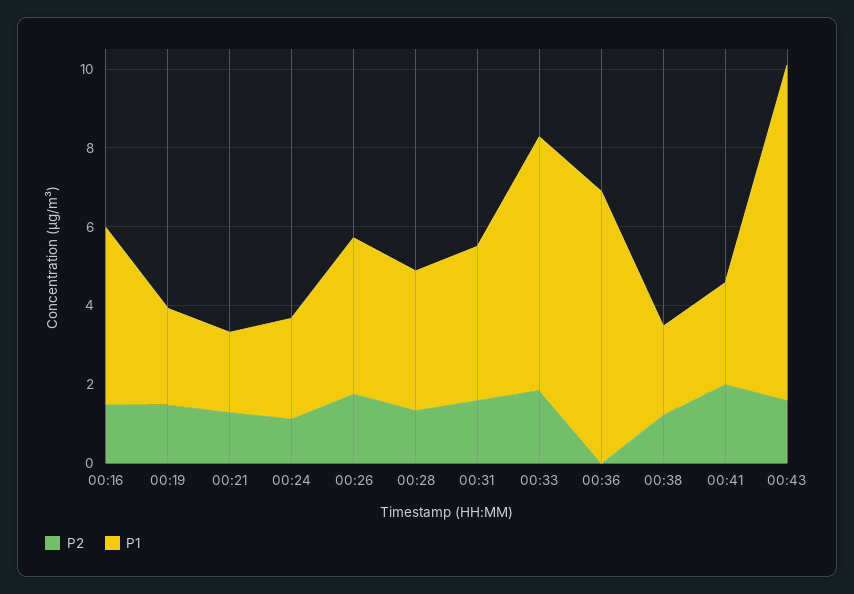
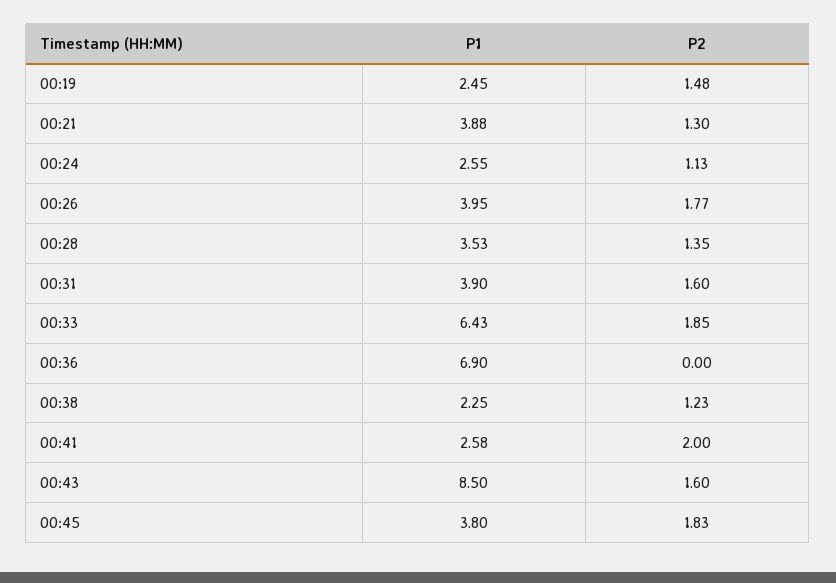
P2, 00:16: 1.5 -> none
P1, 00:16: 4.5 -> none
P1, 00:21: 2 -> 3.88
P1, 00:45: none -> 3.8
P2, 00:45: none -> 1.83

